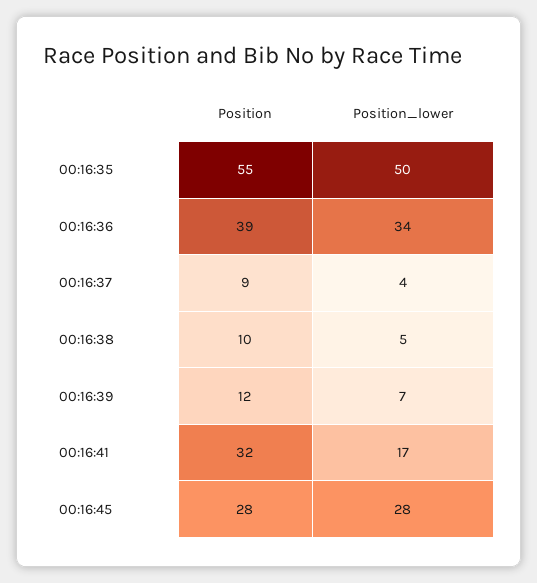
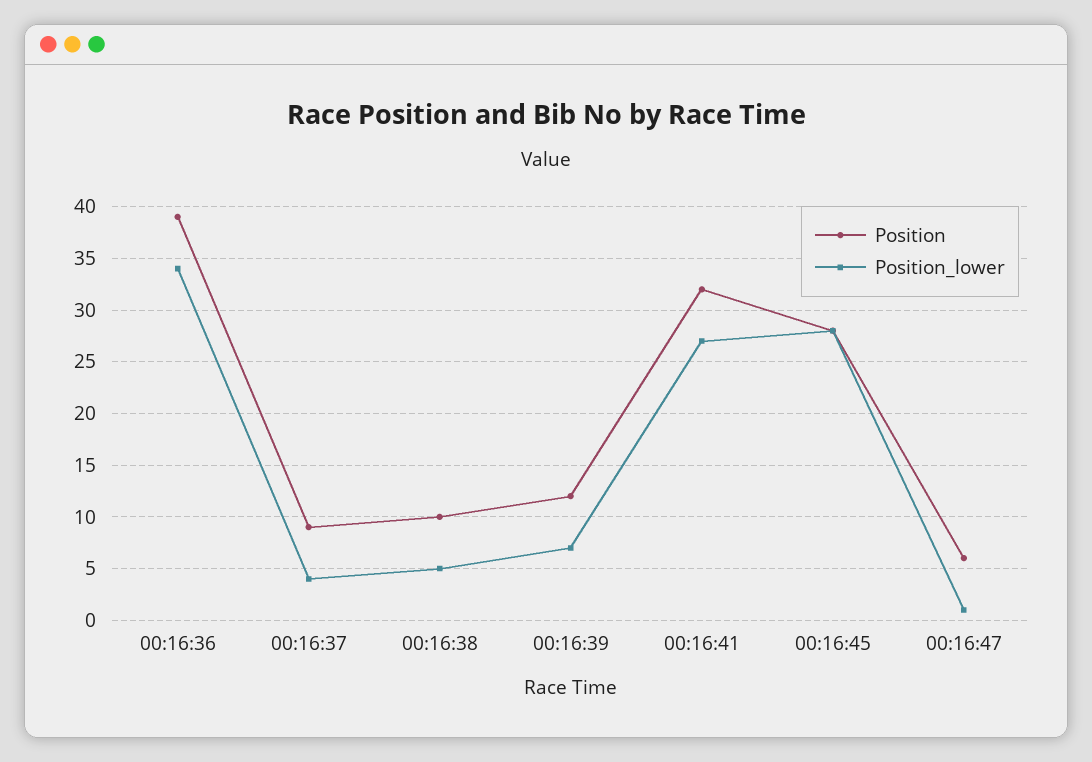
Position, 00:16:35: 55 -> none
Position_lower, 00:16:35: 50 -> none
Position_lower, 00:16:41: 17 -> 27
Position, 00:16:47: none -> 6
Position_lower, 00:16:47: none -> 1

